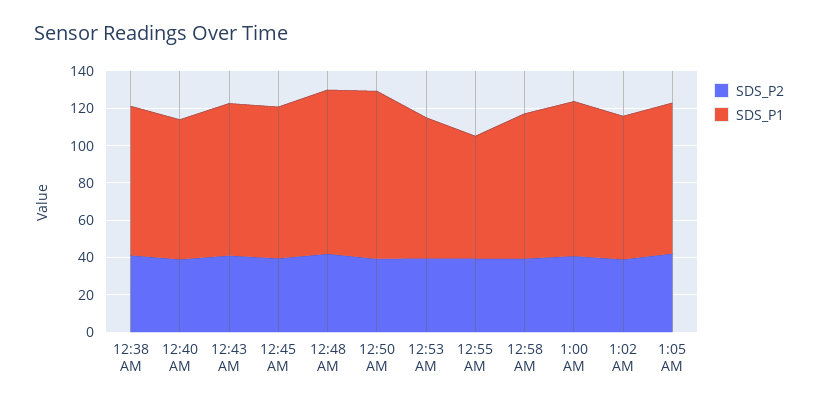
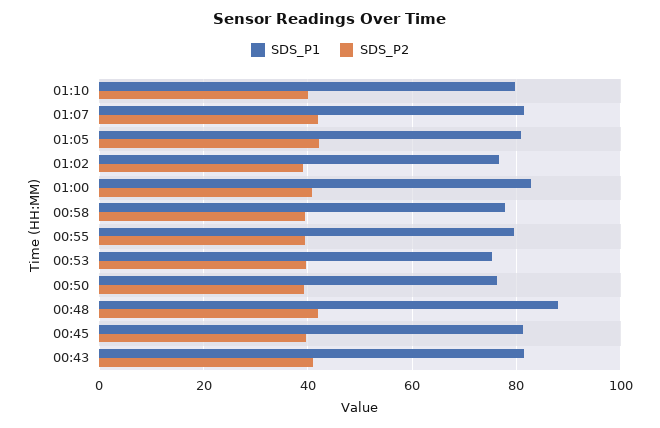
SDS_P2, 12:38 AM: 40 -> none
SDS_P1, 12:38 AM: 80 -> none
SDS_P2, 12:40 AM: 40 -> none
SDS_P1, 12:40 AM: 75 -> none
SDS_P1, 12:50 AM: 90 -> 76
SDS_P1, 12:55 AM: 65 -> 80
SDS_P1, 01:10: none -> 80
SDS_P2, 01:10: none -> 40
SDS_P1, 01:07: none -> 82
SDS_P2, 01:07: none -> 42

